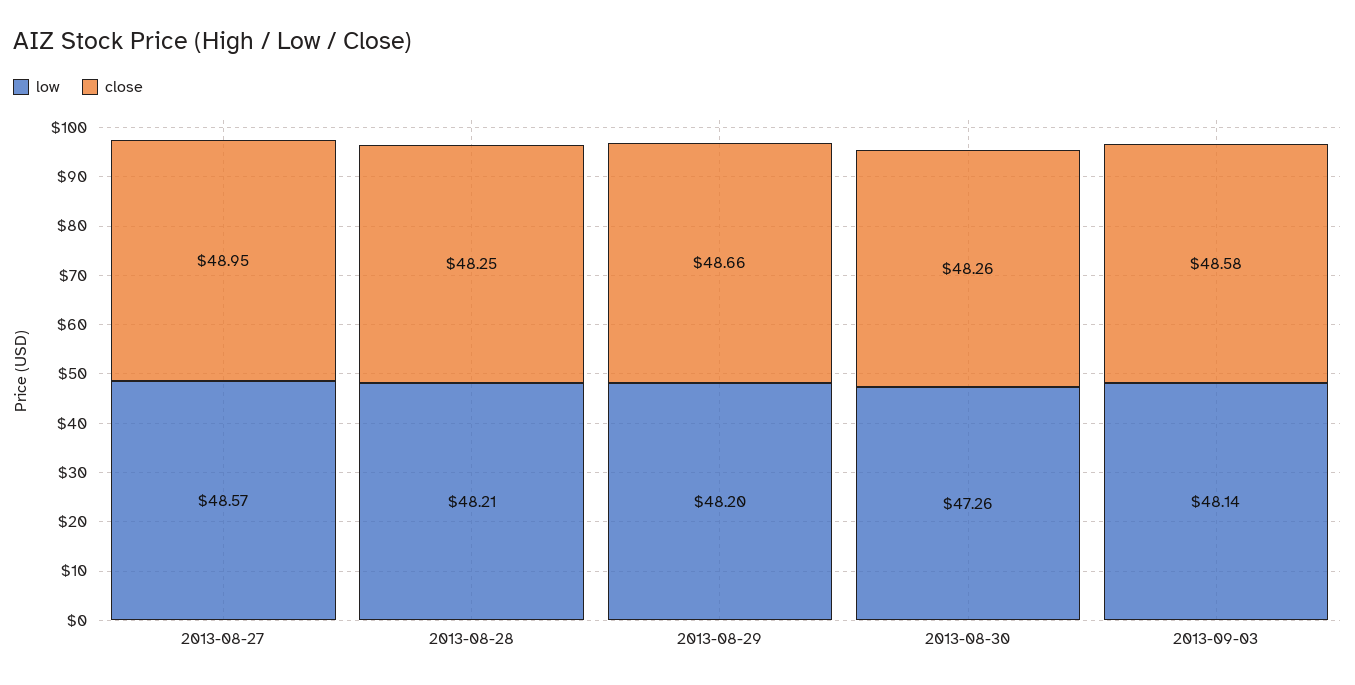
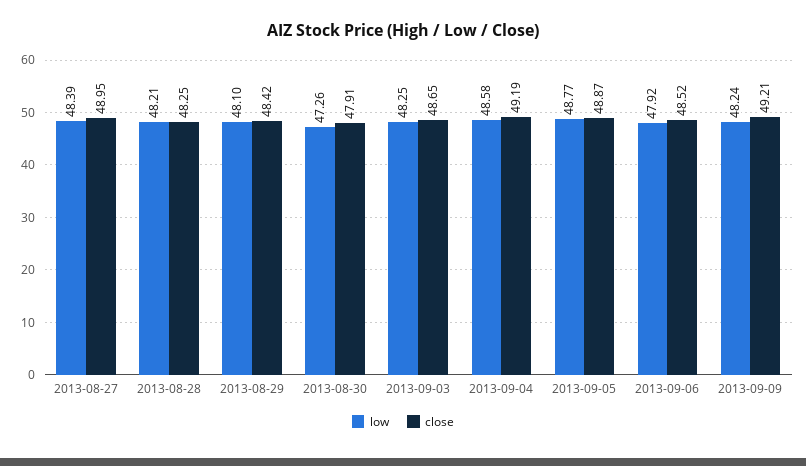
low, 2013-08-27: 48.57 -> 48.39
low, 2013-08-29: 48.2 -> 48.1
close, 2013-08-29: 48.66 -> 48.42
close, 2013-08-30: 48.26 -> 47.91
low, 2013-09-03: 48.14 -> 48.25
close, 2013-09-03: 48.58 -> 48.65
low, 2013-09-04: none -> 48.58
close, 2013-09-04: none -> 49.19
low, 2013-09-05: none -> 48.77
close, 2013-09-05: none -> 48.87
low, 2013-09-06: none -> 47.92
close, 2013-09-06: none -> 48.52
low, 2013-09-09: none -> 48.24
close, 2013-09-09: none -> 49.21

